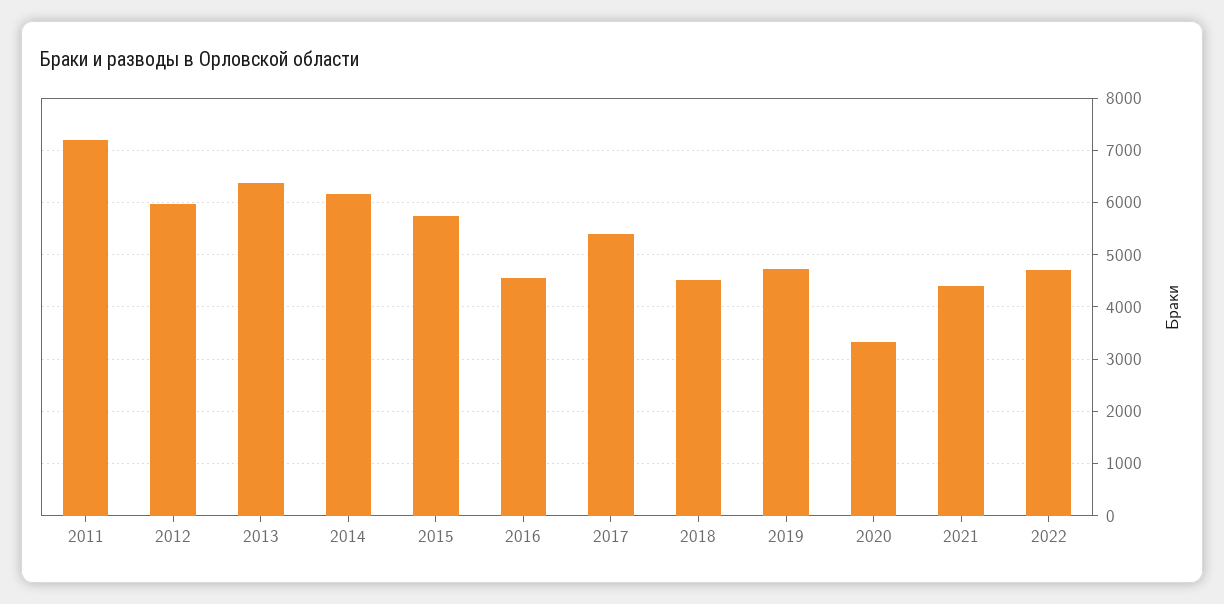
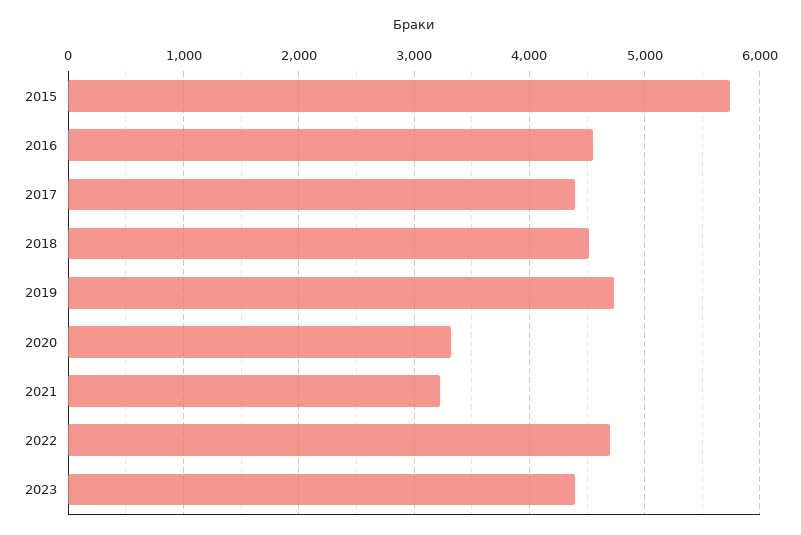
2011: 7200 -> none
2012: 6000 -> none
2013: 6400 -> none
2014: 6200 -> none
2017: 5400 -> 4400
2021: 4400 -> 3200
2023: none -> 4400

